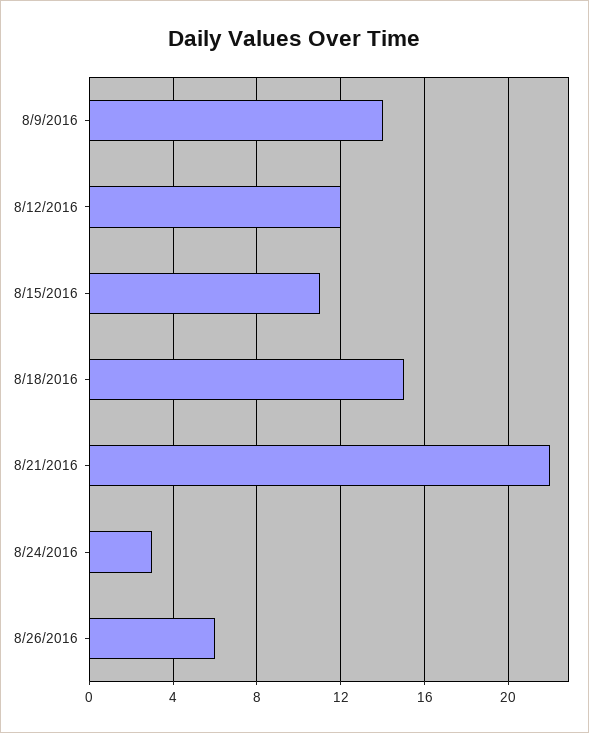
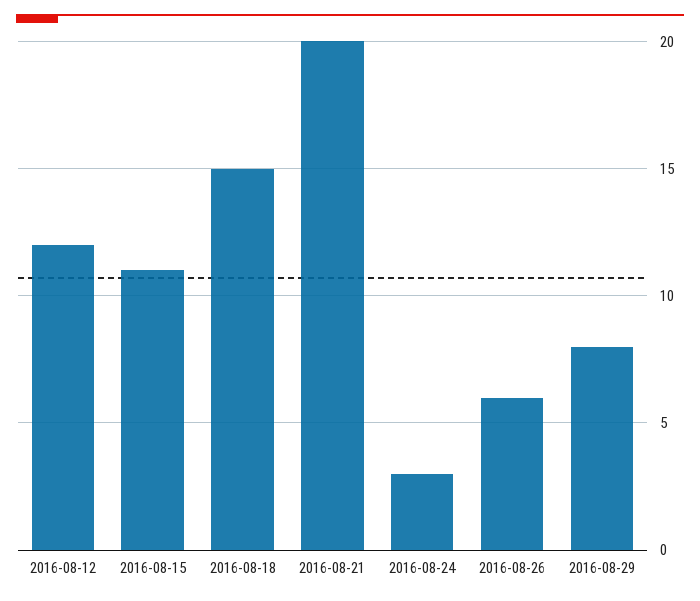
8/9/2016: 14 -> none
8/21/2016: 22 -> 20
2016-08-29: none -> 8

